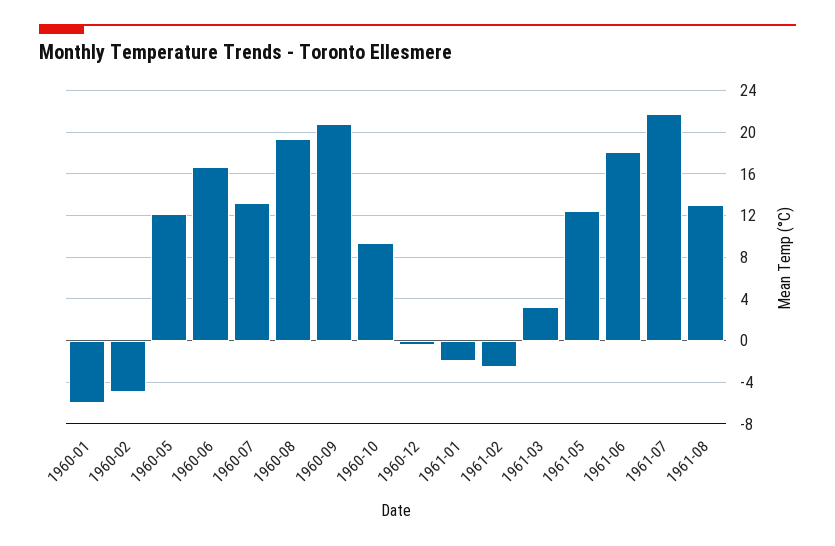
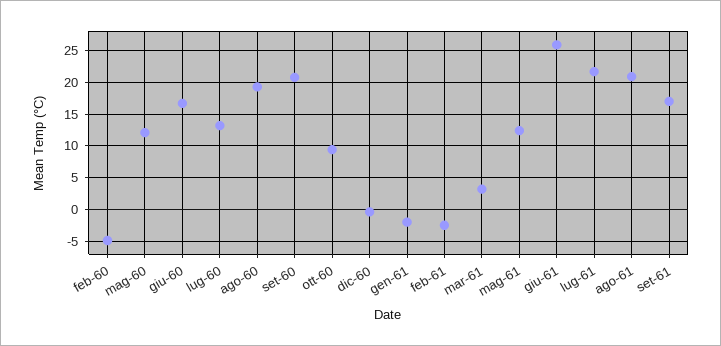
1960-01: -6 -> none
1961-06: 18 -> 26
1961-08: 13 -> 21
set-61: none -> 17

